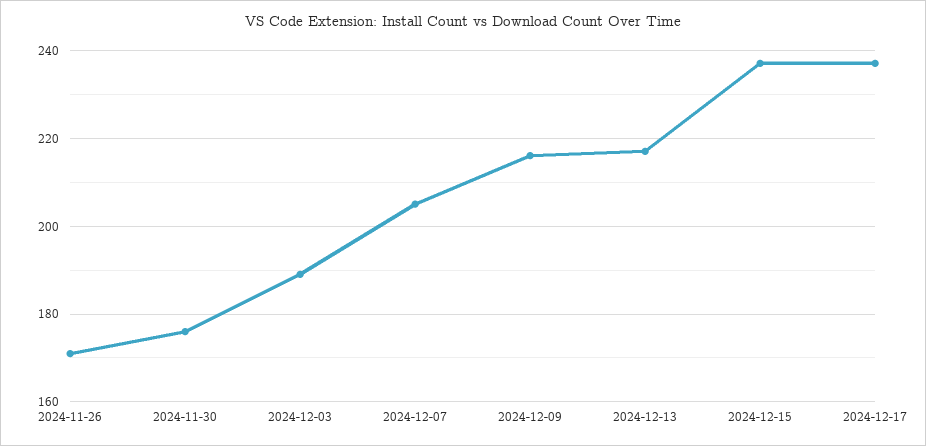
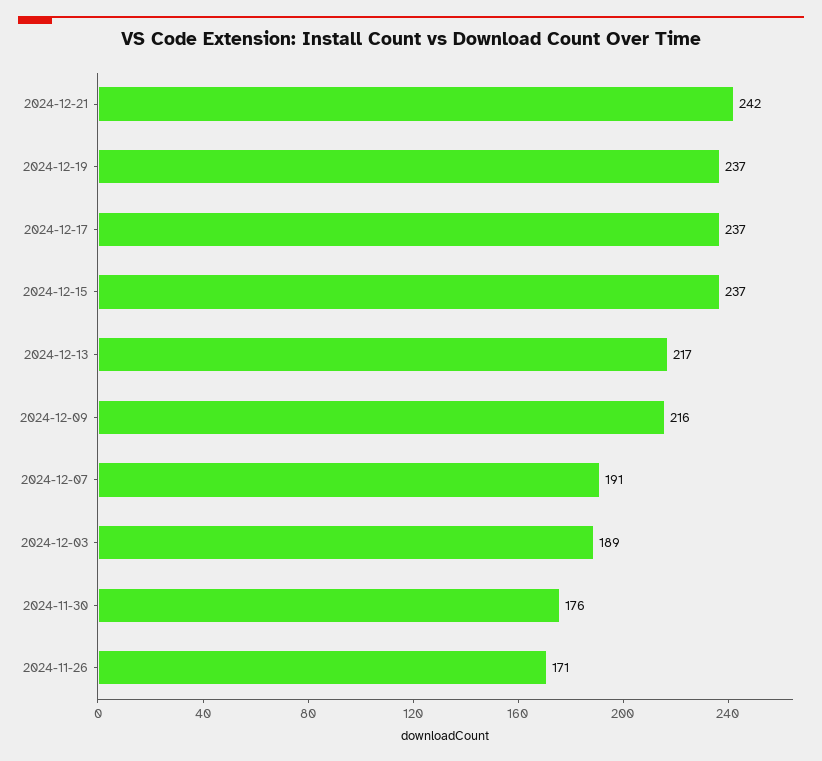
2024-12-07: 205 -> 191
2024-12-21: none -> 242
2024-12-19: none -> 237

